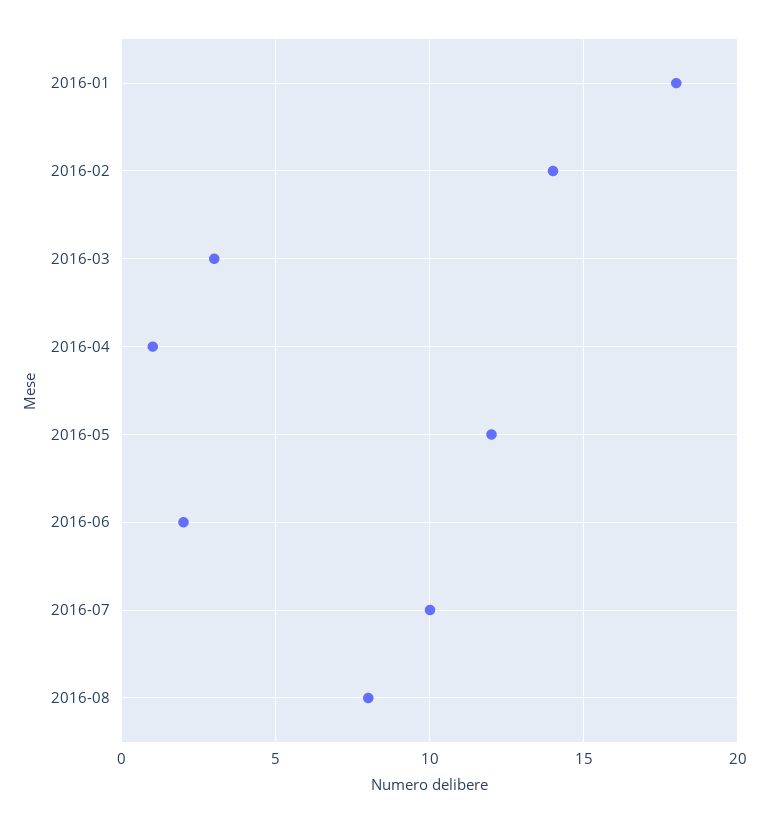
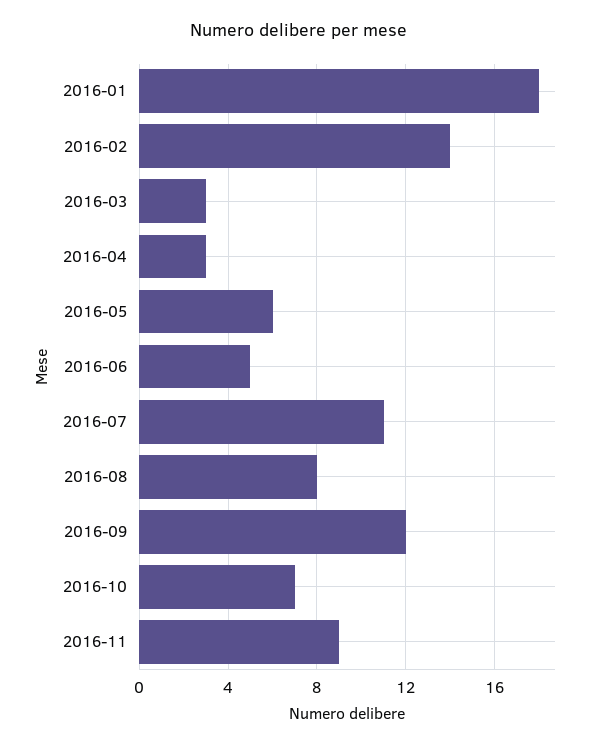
2016-04: 1 -> 3
2016-05: 12 -> 6
2016-06: 2 -> 5
2016-07: 10 -> 11
2016-09: none -> 12
2016-10: none -> 7
2016-11: none -> 9

